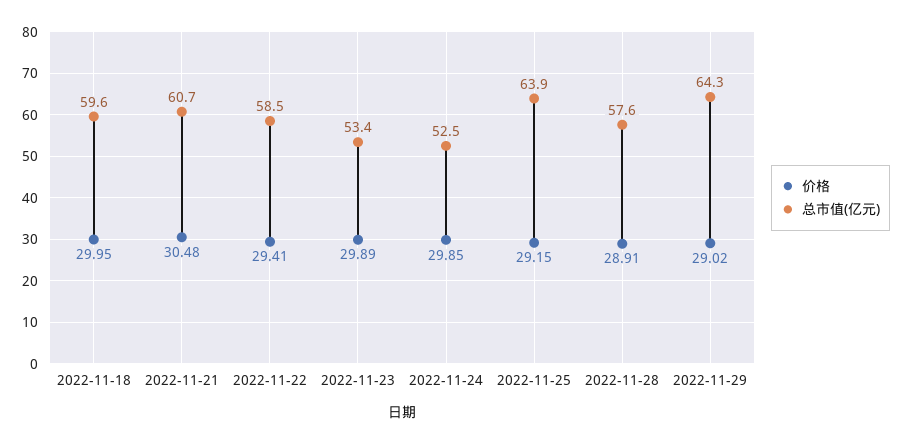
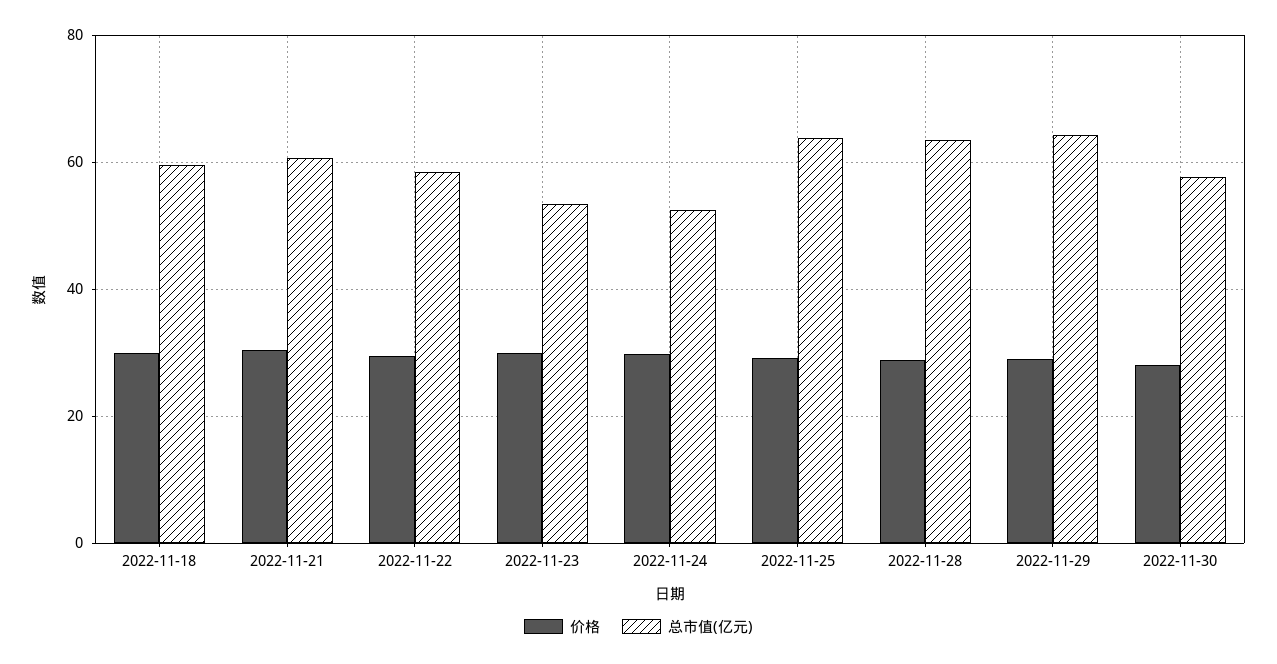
总市值(亿元), 2022-11-28: 57.6 -> 64
价格, 2022-11-30: none -> 28
总市值(亿元), 2022-11-30: none -> 58

